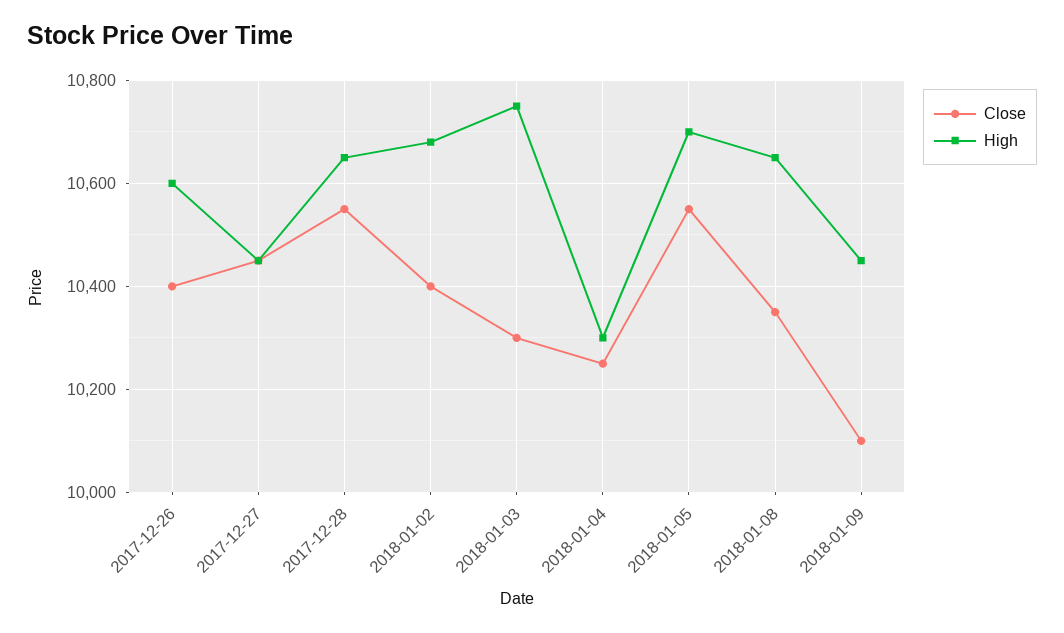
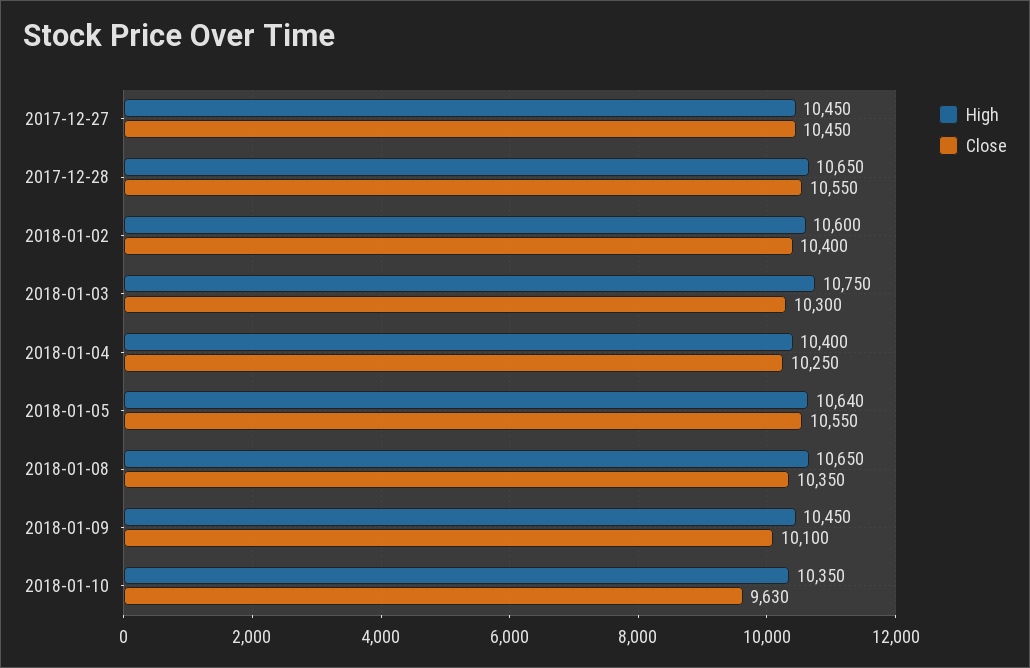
Close, 2017-12-26: 10400 -> none
High, 2017-12-26: 10600 -> none
High, 2018-01-02: 10680 -> 10600
High, 2018-01-04: 10300 -> 10400
High, 2018-01-05: 10700 -> 10640
High, 2018-01-10: none -> 10350
Close, 2018-01-10: none -> 9630

